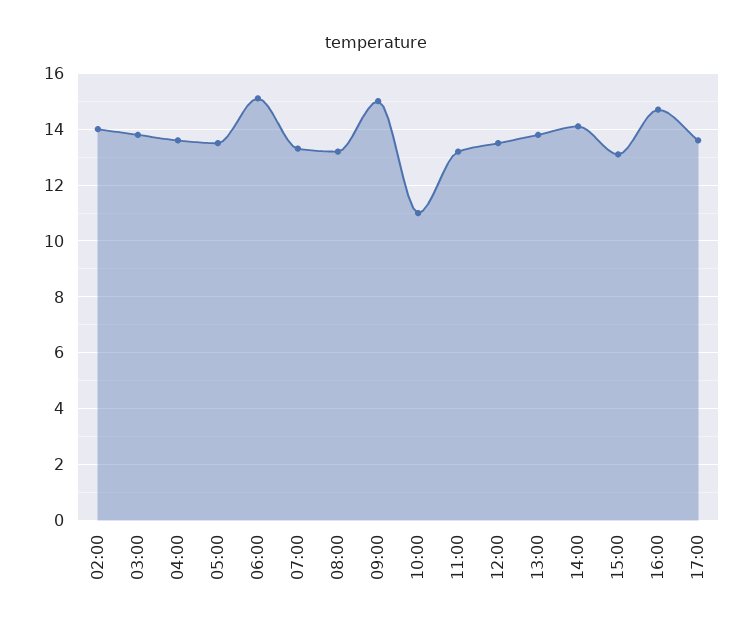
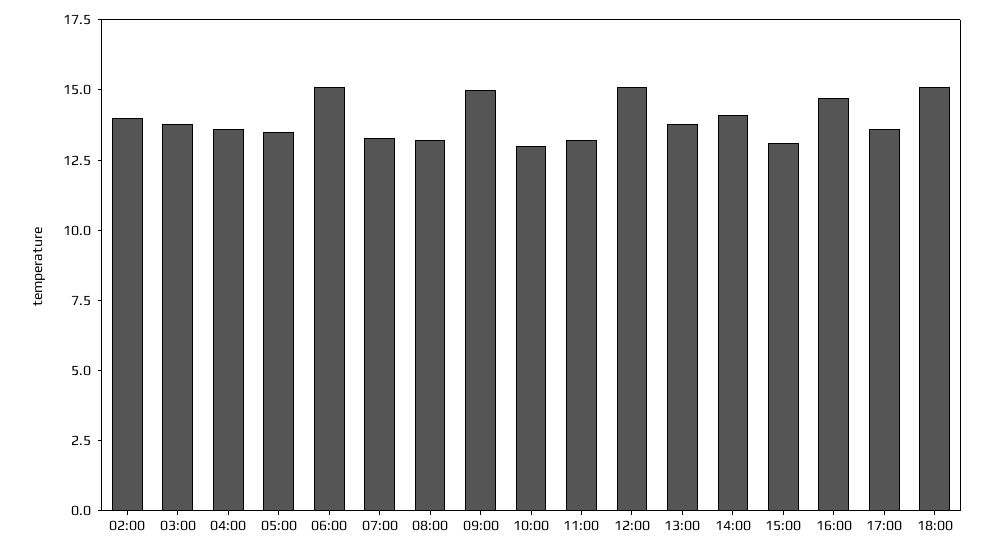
10:00: 11 -> 13
12:00: 13.5 -> 15
18:00: none -> 15

